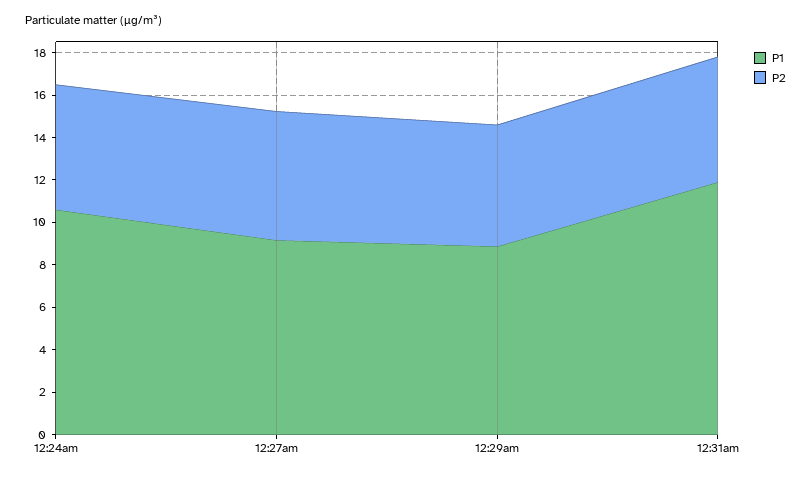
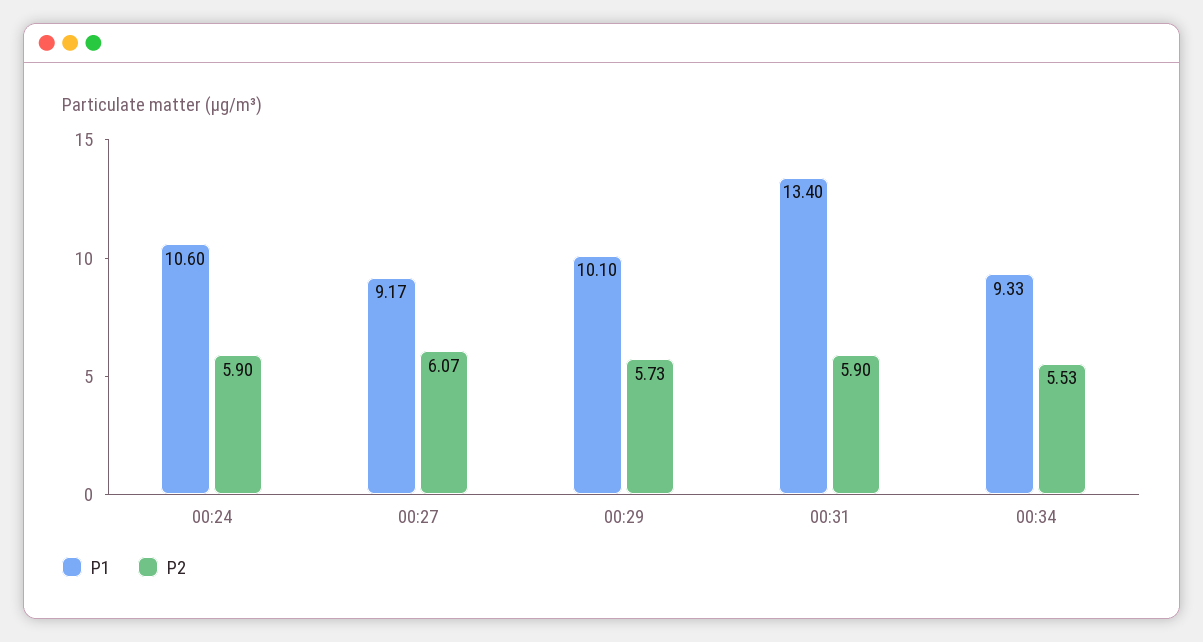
P1, 12:29am: 9 -> 10.1
P1, 12:31am: 12 -> 13.4
P1, 00:34: none -> 9.33
P2, 00:34: none -> 5.53

